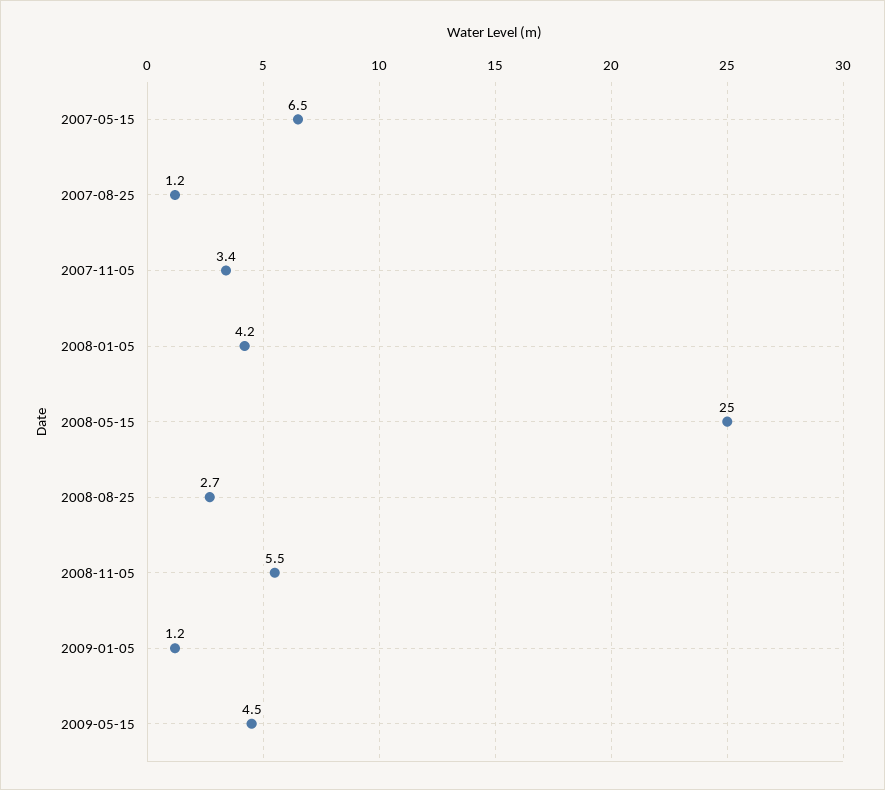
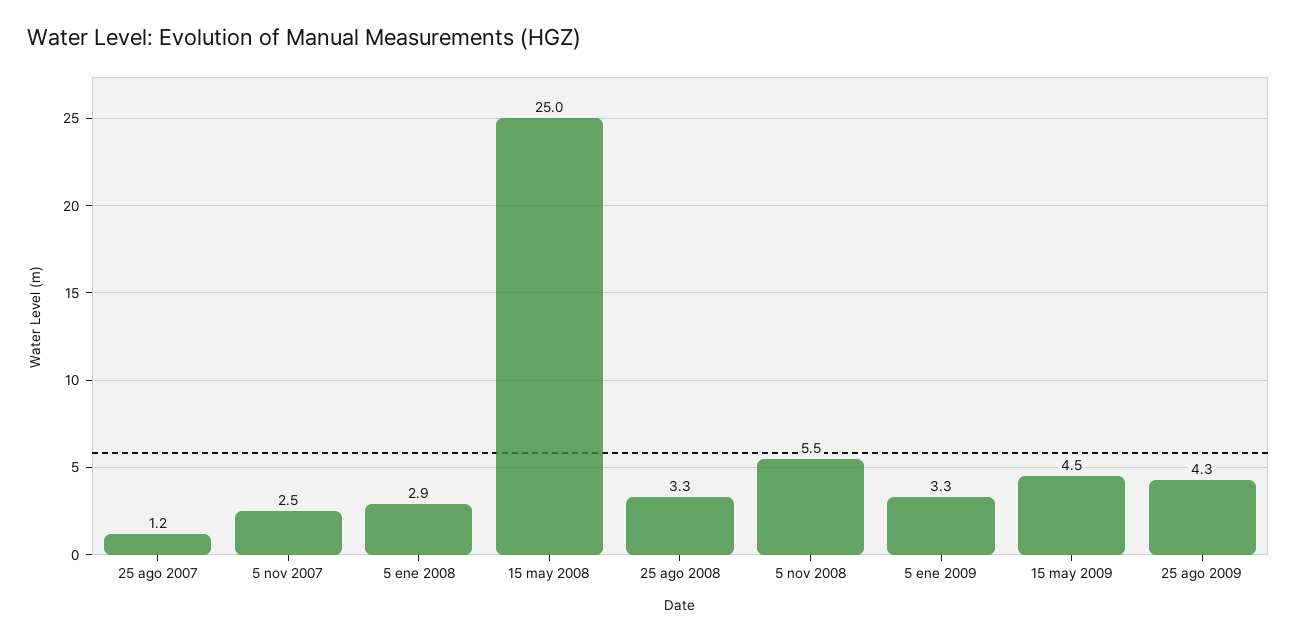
2007-05-15: 6.5 -> none
2007-11-05: 3.4 -> 2.5
2008-01-05: 4.2 -> 2.9
2008-08-25: 2.7 -> 3.3
2009-01-05: 1.2 -> 3.3
25 ago 2009: none -> 4.3

